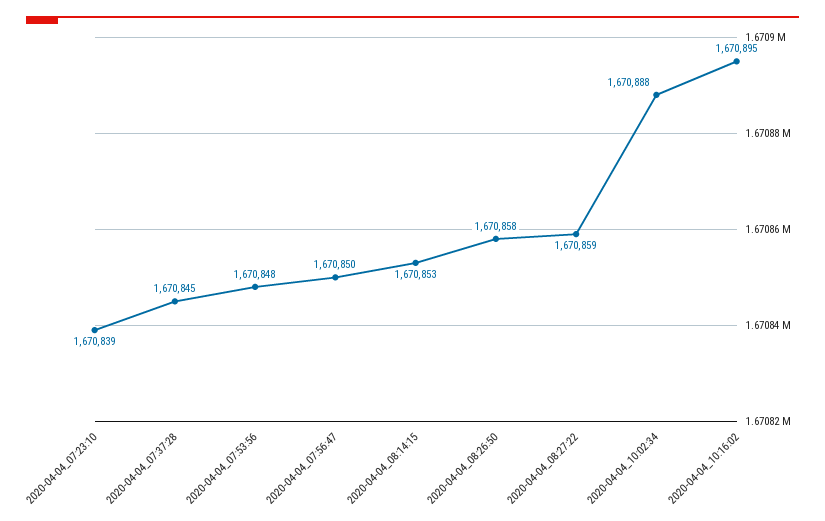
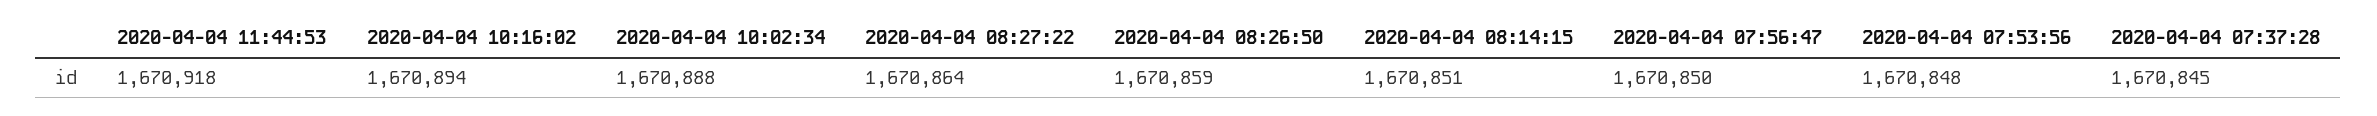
2020-04-04_07:23:10: 1670839 -> none
2020-04-04_08:14:15: 1670853 -> 1670851
2020-04-04_08:26:50: 1670858 -> 1670859
2020-04-04_08:27:22: 1670859 -> 1670864
2020-04-04_10:16:02: 1670895 -> 1670894
2020-04-04 11:44:53: none -> 1670918

